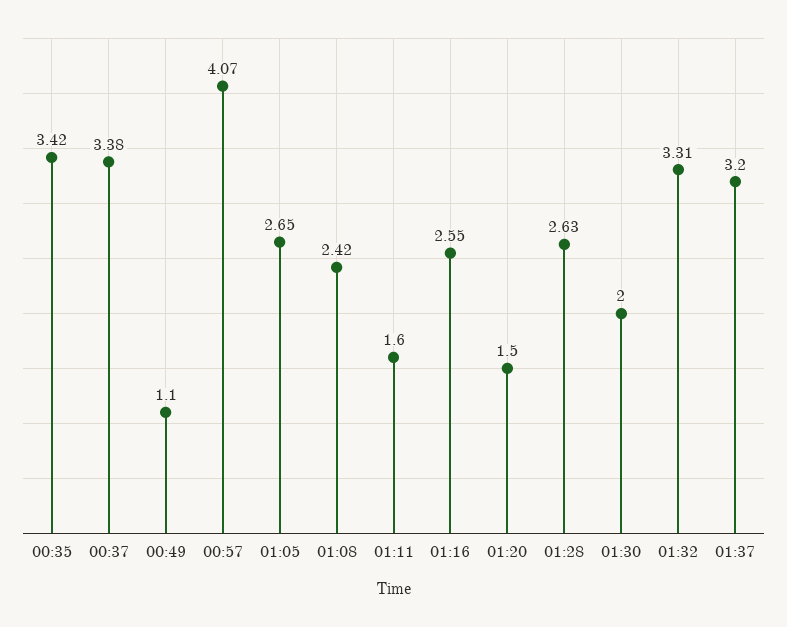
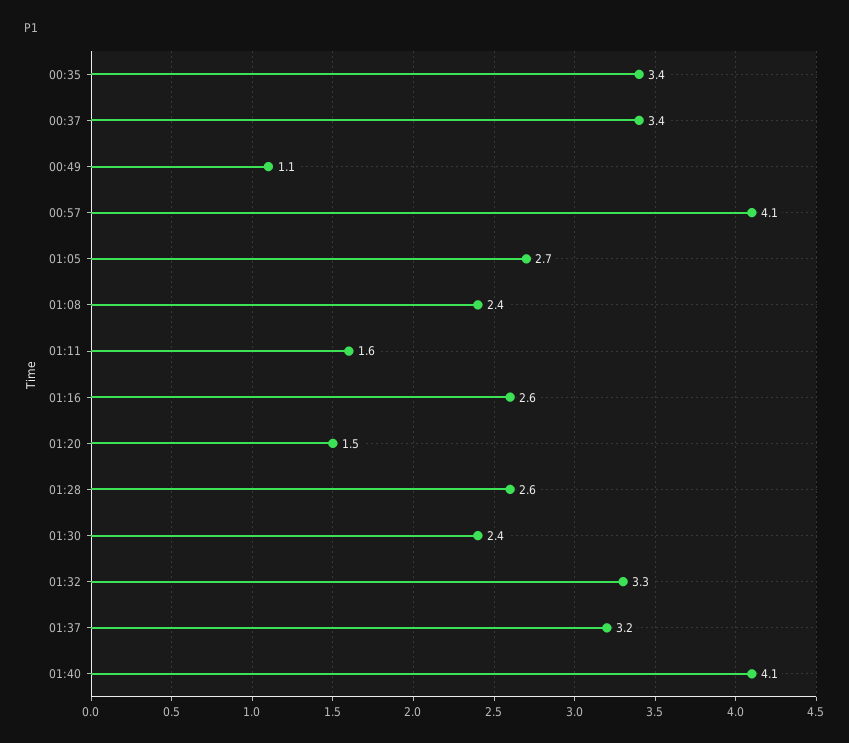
01:30: 2 -> 2.4
01:40: none -> 4.1

